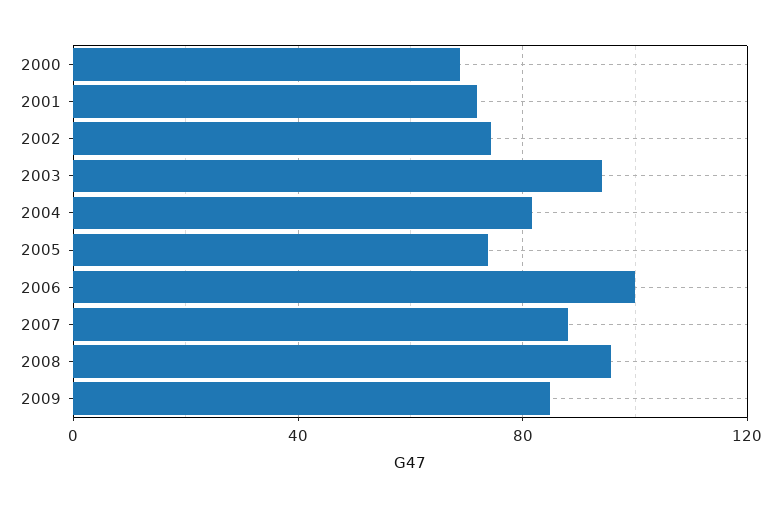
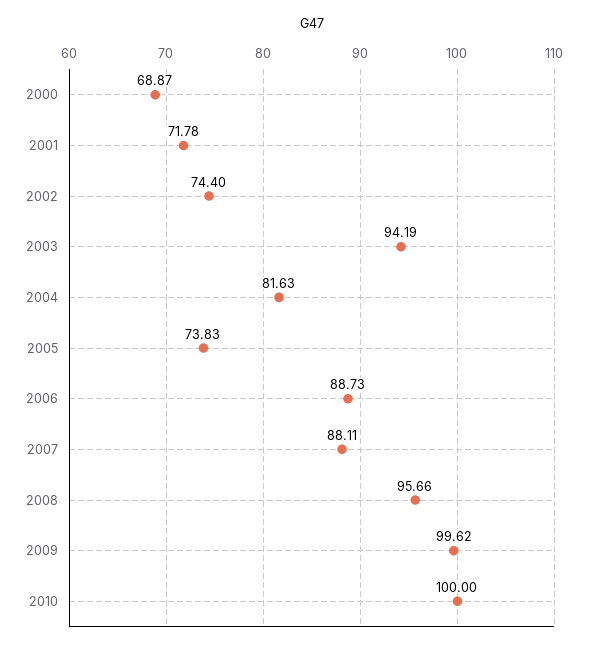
2006: 100 -> 88.73
2009: 85 -> 99.62
2010: none -> 100

